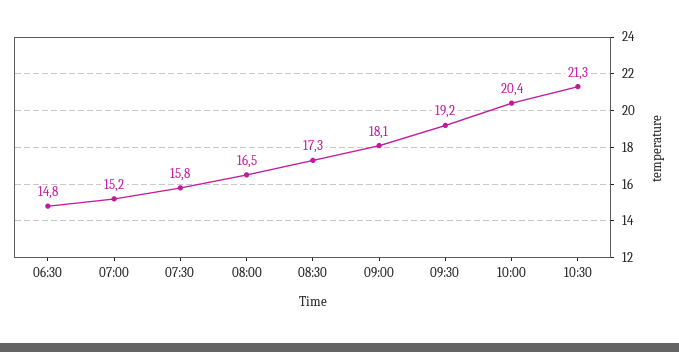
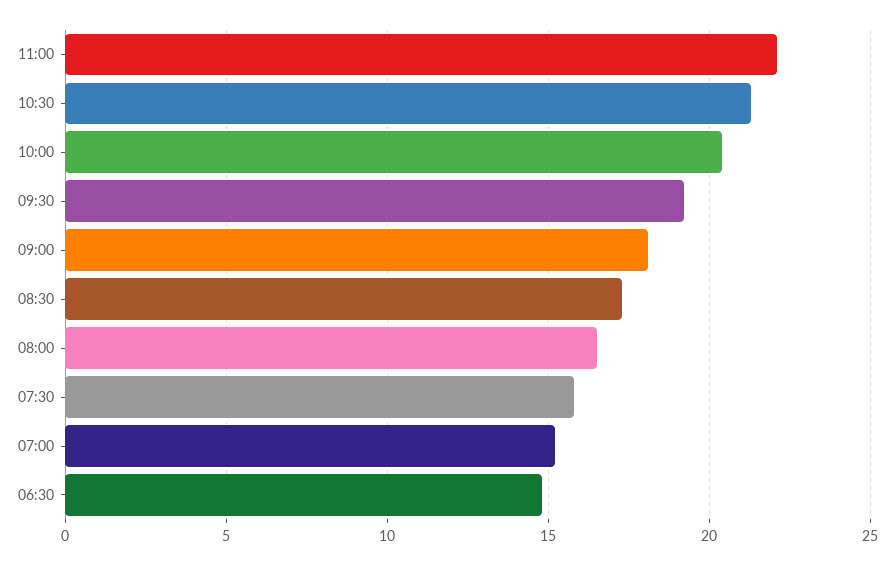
11:00: none -> 22

